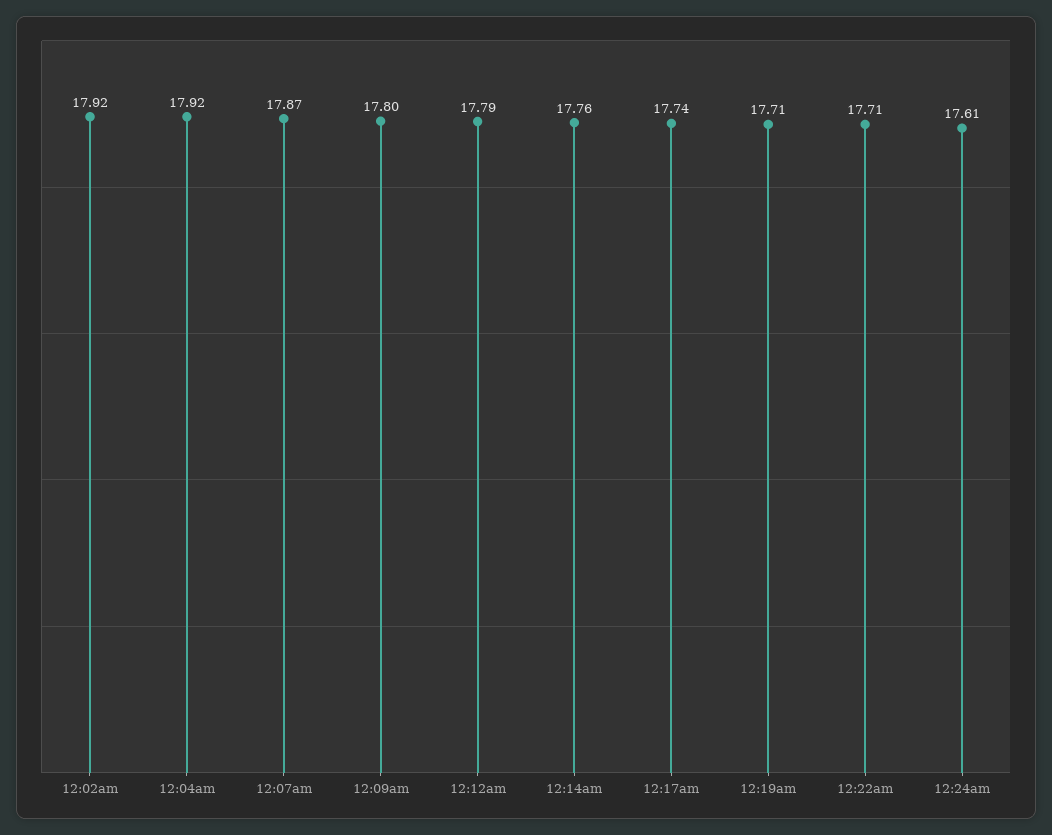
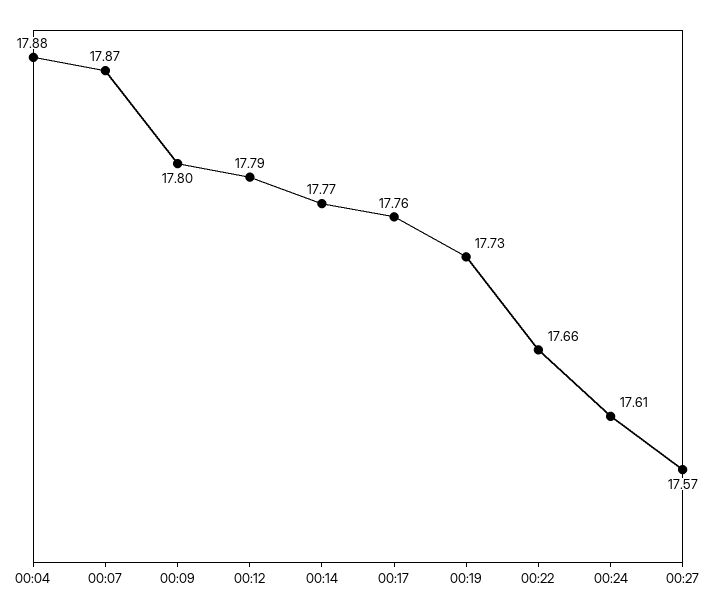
12:02am: 17.92 -> none
12:04am: 17.92 -> 17.88
12:14am: 17.76 -> 17.77
12:17am: 17.74 -> 17.76
12:19am: 17.71 -> 17.73
12:22am: 17.71 -> 17.66
00:27: none -> 17.57

